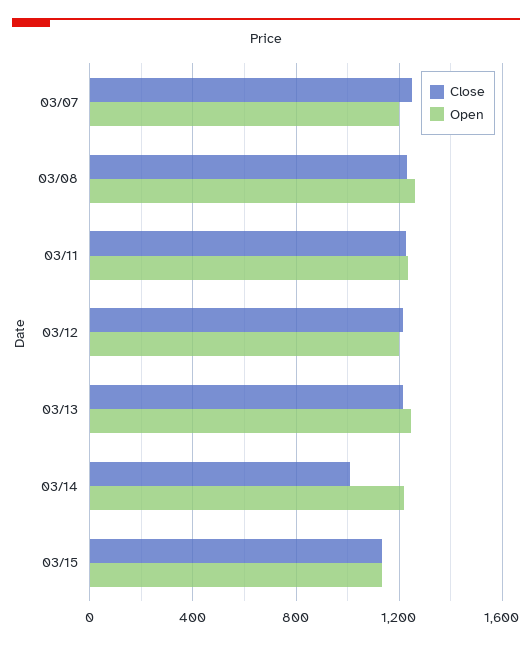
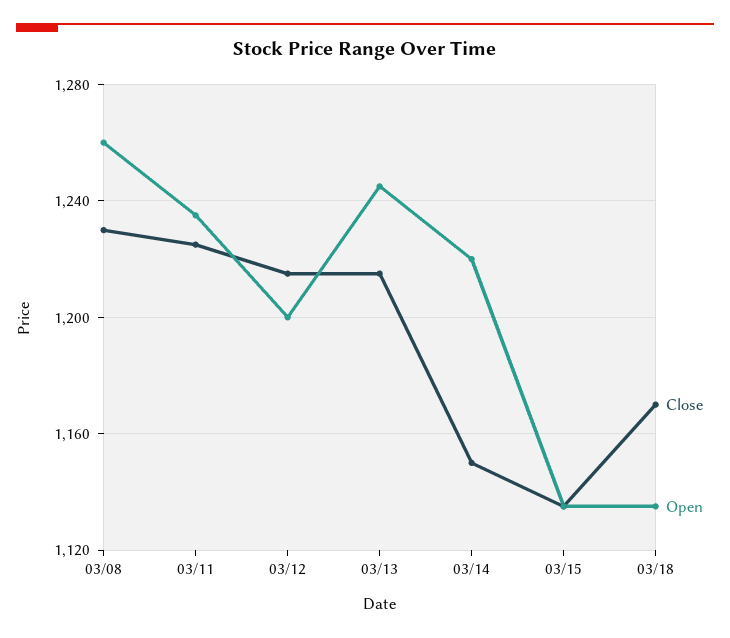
Close, 03/07: 1250 -> none
Open, 03/07: 1200 -> none
Close, 03/14: 1000 -> 1150
Close, 03/18: none -> 1170
Open, 03/18: none -> 1135

